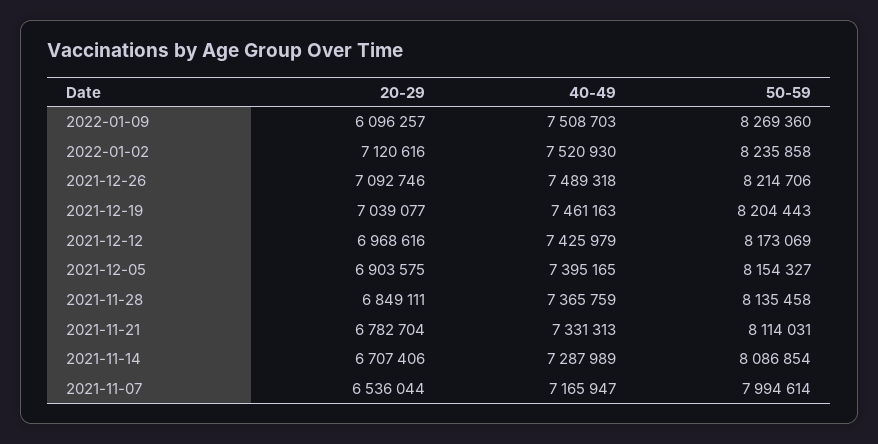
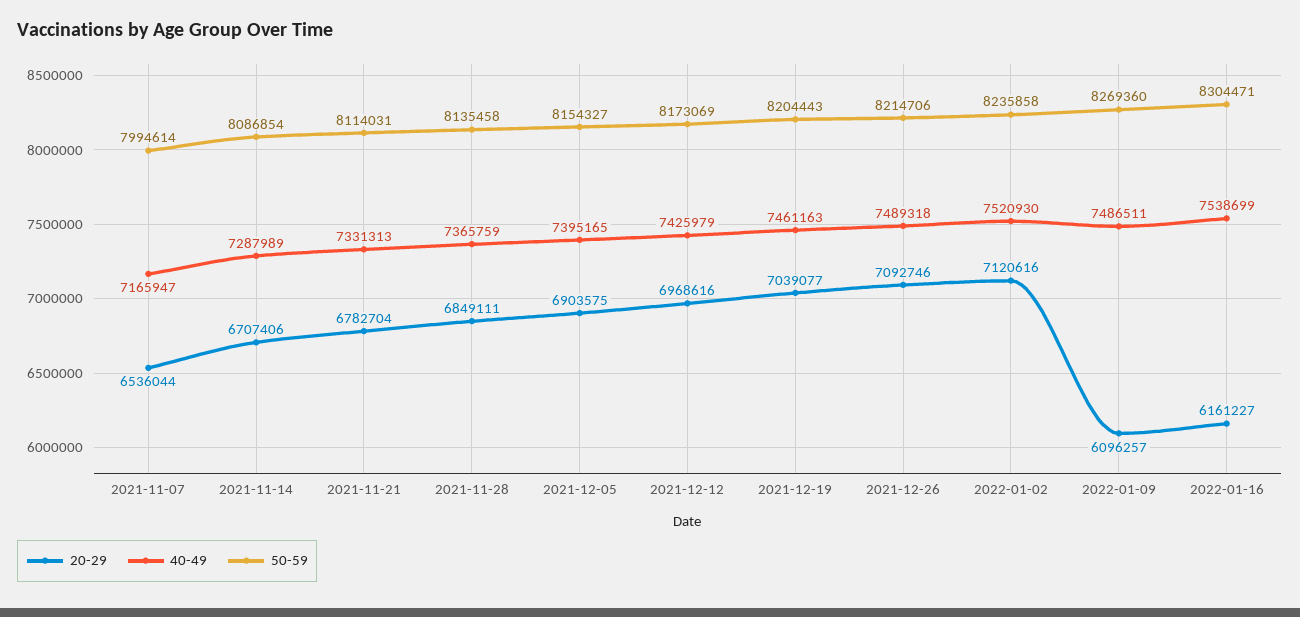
40-49, 2022-01-09: 7508703 -> 7486511
20-29, 2022-01-16: none -> 6161227
40-49, 2022-01-16: none -> 7538699
50-59, 2022-01-16: none -> 8304471

